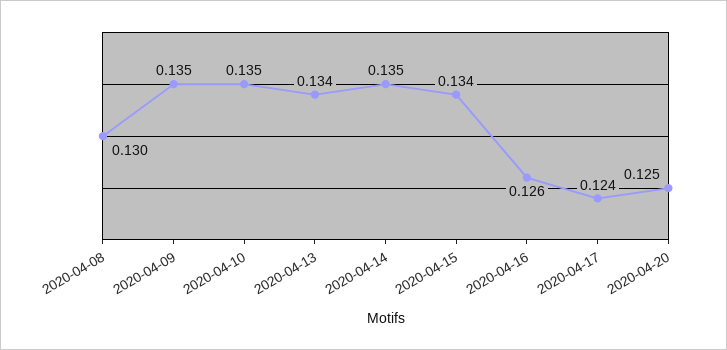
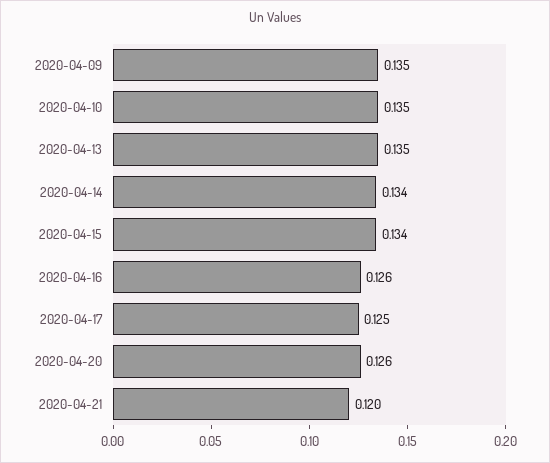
2020-04-08: 0.13 -> none
2020-04-13: 0.134 -> 0.135
2020-04-14: 0.135 -> 0.134
2020-04-17: 0.124 -> 0.125
2020-04-20: 0.125 -> 0.126
2020-04-21: none -> 0.12

